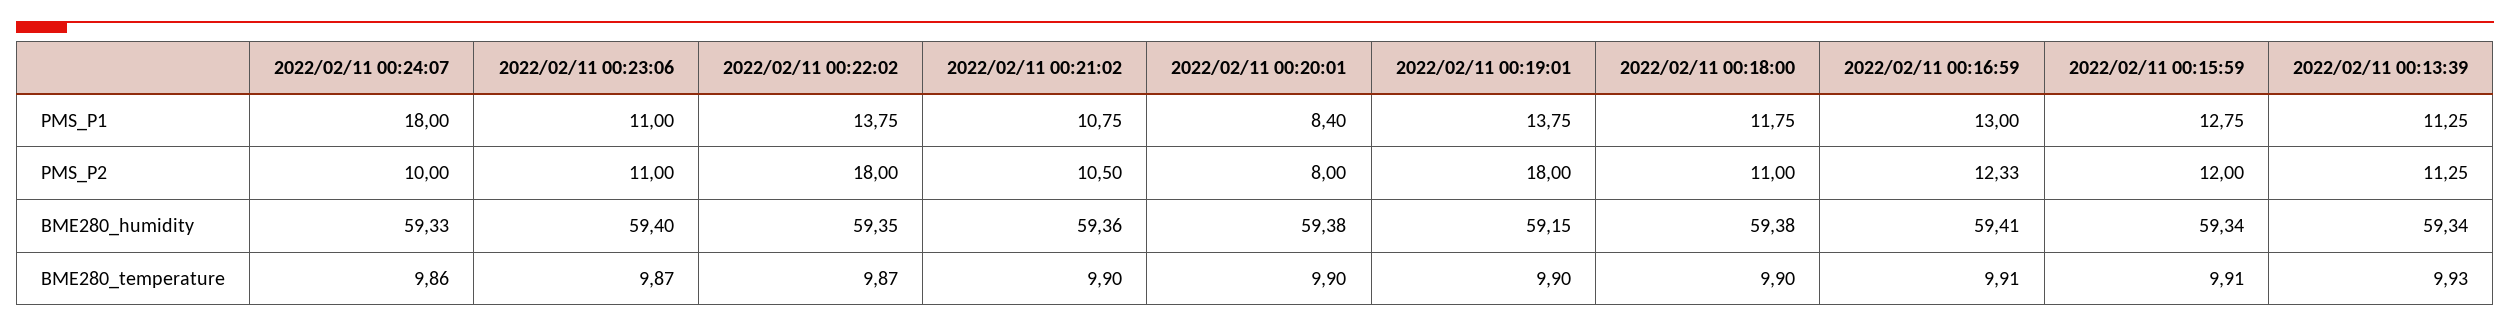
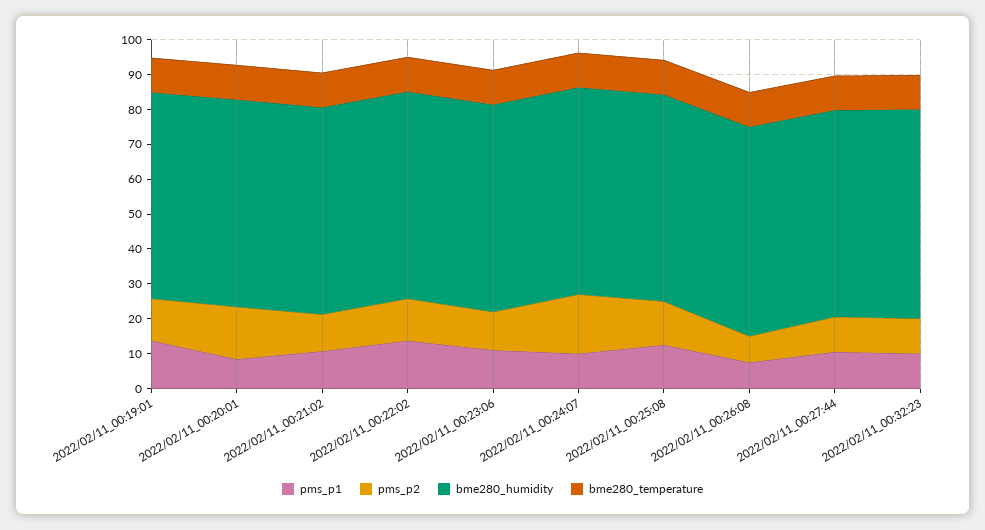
PMS_P1, 2022/02/11 00:24:07: 18 -> 10
PMS_P1, 2022/02/11 00:18:00: 11.75 -> none
PMS_P1, 2022/02/11 00:16:59: 13 -> none
PMS_P1, 2022/02/11 00:15:59: 12.75 -> none
PMS_P1, 2022/02/11 00:13:39: 11.25 -> none
PMS_P2, 2022/02/11 00:24:07: 10 -> 17.5
PMS_P2, 2022/02/11 00:22:02: 18 -> 12.5
PMS_P2, 2022/02/11 00:20:01: 8 -> 15
PMS_P2, 2022/02/11 00:19:01: 18 -> 12.5
PMS_P2, 2022/02/11 00:18:00: 11 -> none
PMS_P2, 2022/02/11 00:16:59: 12.33 -> none
PMS_P2, 2022/02/11 00:15:59: 12 -> none
PMS_P2, 2022/02/11 00:13:39: 11.25 -> none
BME280_humidity, 2022/02/11 00:18:00: 59.38 -> none
BME280_humidity, 2022/02/11 00:16:59: 59.41 -> none
BME280_humidity, 2022/02/11 00:15:59: 59.34 -> none
BME280_humidity, 2022/02/11 00:13:39: 59.34 -> none
BME280_temperature, 2022/02/11 00:18:00: 9.9 -> none
BME280_temperature, 2022/02/11 00:16:59: 9.91 -> none
BME280_temperature, 2022/02/11 00:15:59: 9.91 -> none
BME280_temperature, 2022/02/11 00:13:39: 9.93 -> none
PMS_P1, 2022/02/11_00:25:08: none -> 12.5
PMS_P2, 2022/02/11_00:25:08: none -> 12.5
BME280_humidity, 2022/02/11_00:25:08: none -> 60
BME280_temperature, 2022/02/11_00:25:08: none -> 10
PMS_P1, 2022/02/11_00:26:08: none -> 7.5
PMS_P2, 2022/02/11_00:26:08: none -> 7.5
BME280_humidity, 2022/02/11_00:26:08: none -> 60
BME280_temperature, 2022/02/11_00:26:08: none -> 10
PMS_P1, 2022/02/11_00:27:44: none -> 10
PMS_P2, 2022/02/11_00:27:44: none -> 10
BME280_humidity, 2022/02/11_00:27:44: none -> 60
BME280_temperature, 2022/02/11_00:27:44: none -> 10
PMS_P1, 2022/02/11_00:32:23: none -> 10
PMS_P2, 2022/02/11_00:32:23: none -> 10
BME280_humidity, 2022/02/11_00:32:23: none -> 60
BME280_temperature, 2022/02/11_00:32:23: none -> 10

